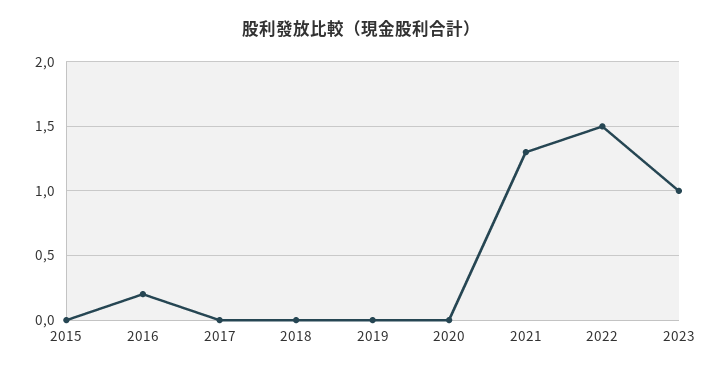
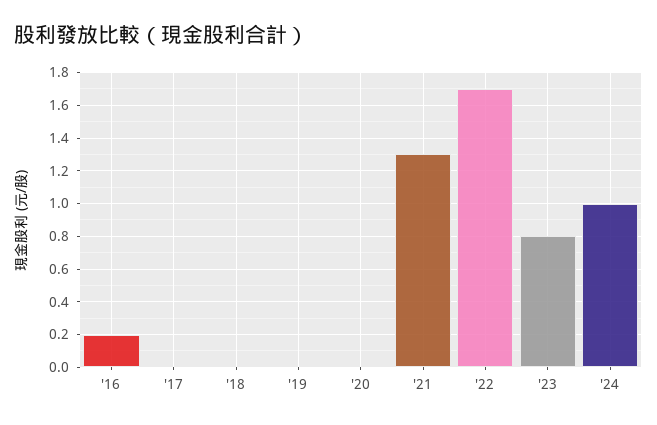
2015: 0 -> none
2022: 1.5 -> 1.7
2023: 1 -> 0.8
'24: none -> 1

